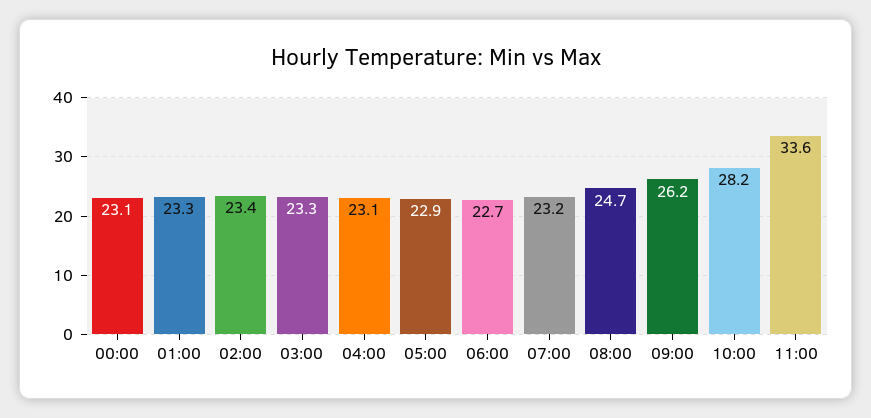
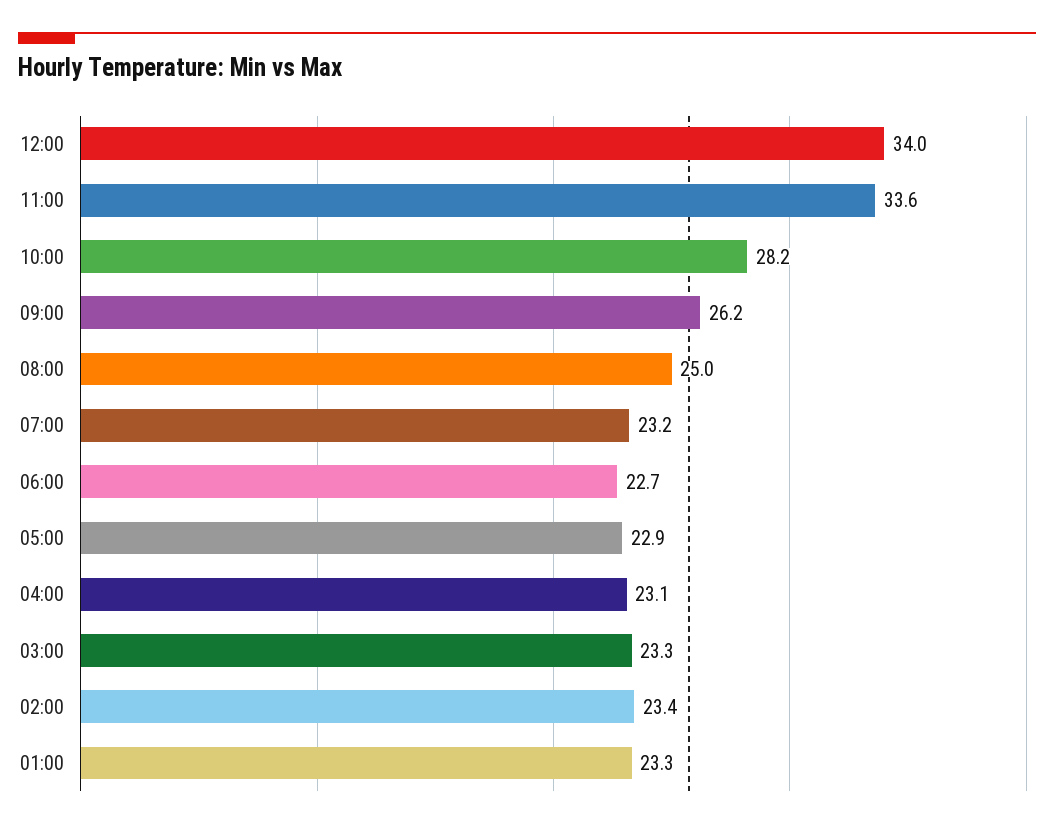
00:00: 23.1 -> none
08:00: 24.7 -> 25
12:00: none -> 34

